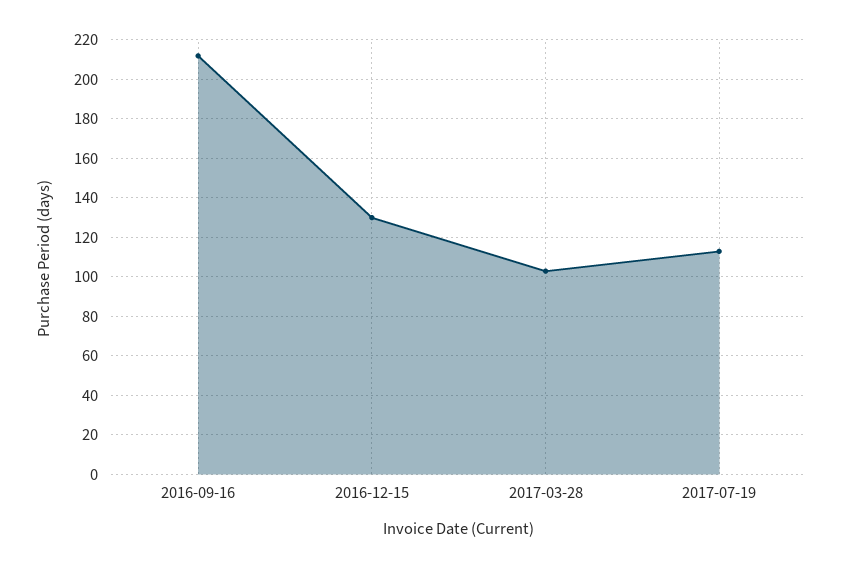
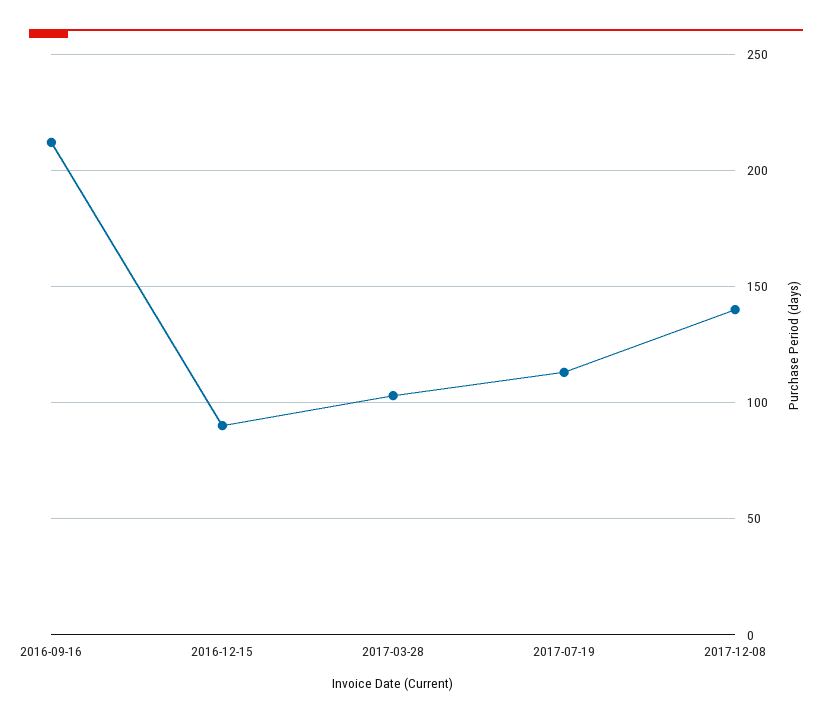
2016-12-15: 130 -> 90
2017-12-08: none -> 140

